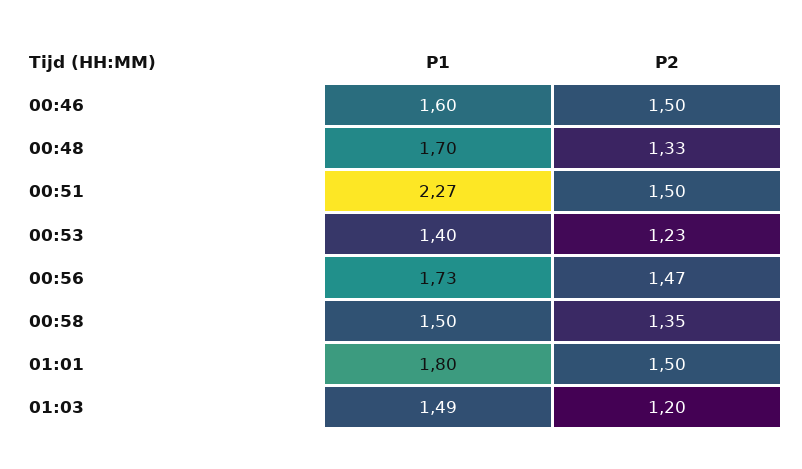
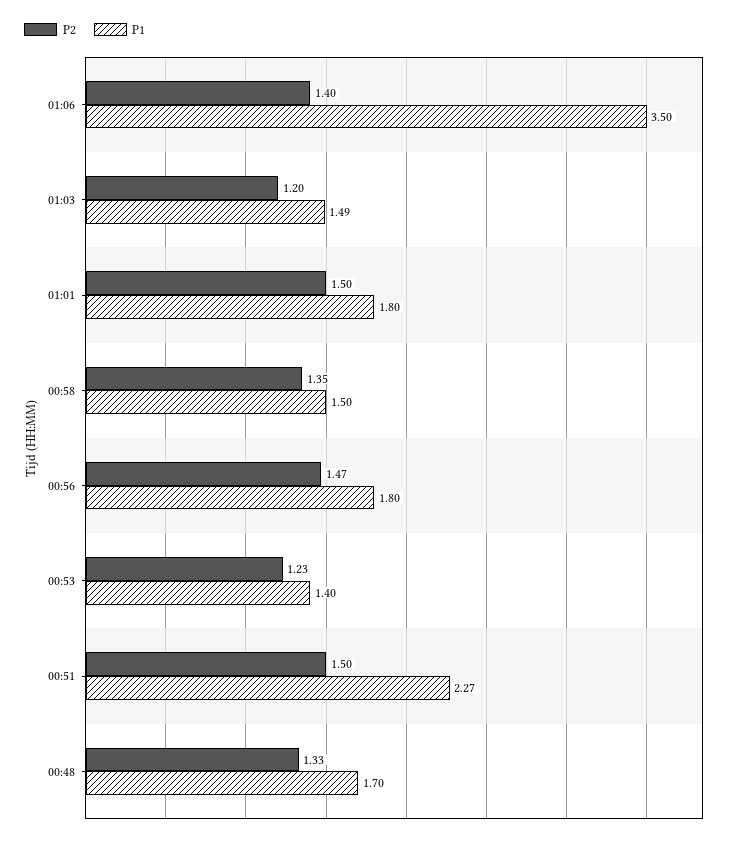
P1, 00:46: 1.6 -> none
P2, 00:46: 1.5 -> none
P1, 00:56: 1.73 -> 1.8
P2, 01:06: none -> 1.4
P1, 01:06: none -> 3.5

